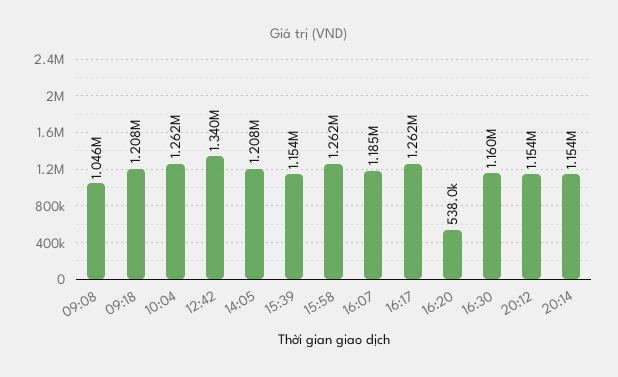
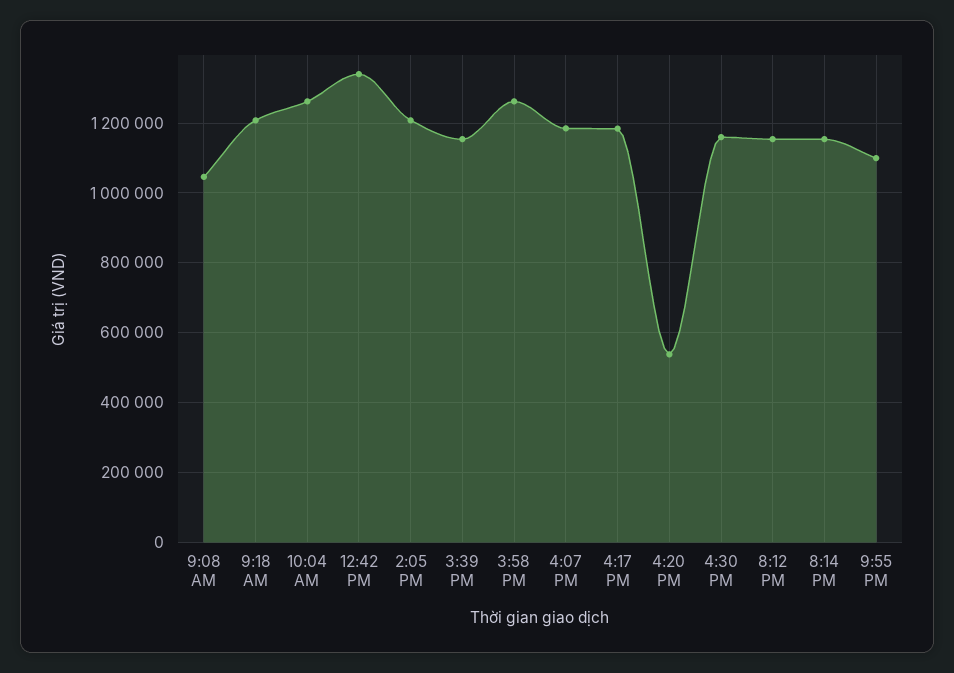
16:17: 1262000 -> 1180000
9:55 PM: none -> 1100000

